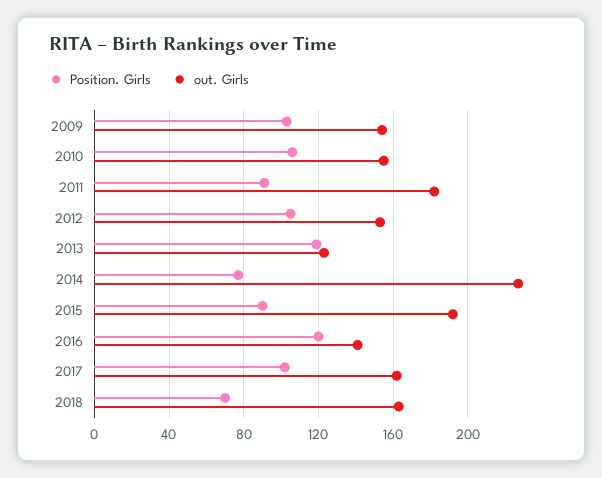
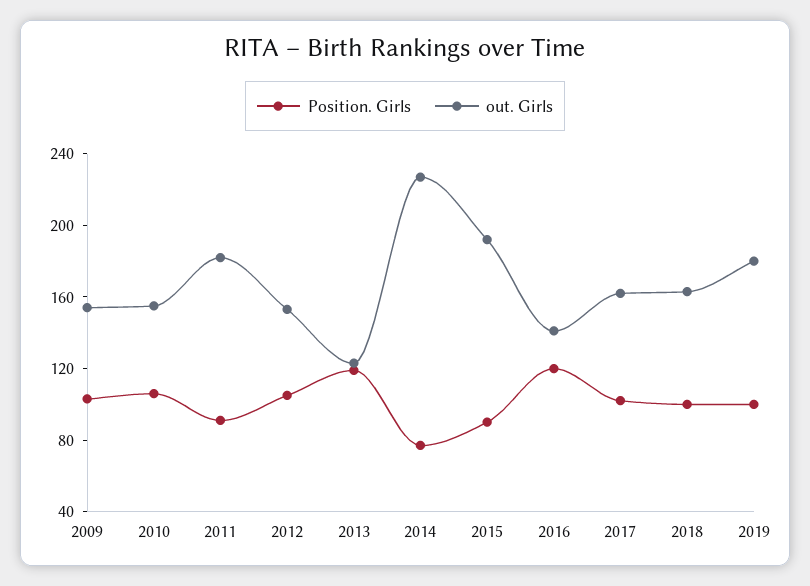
Position. Girls, 2018: 70 -> 100
Position. Girls, 2019: none -> 100
out. Girls, 2019: none -> 180

